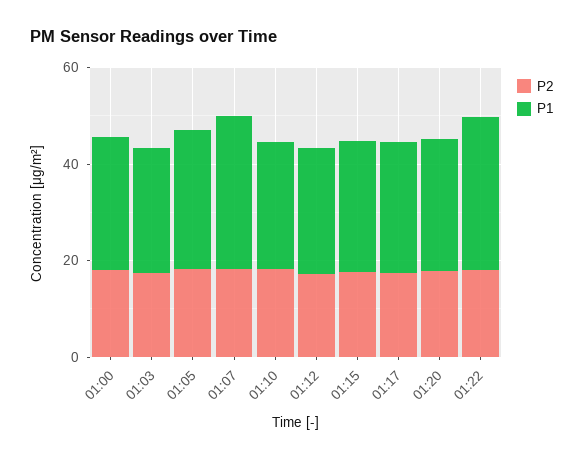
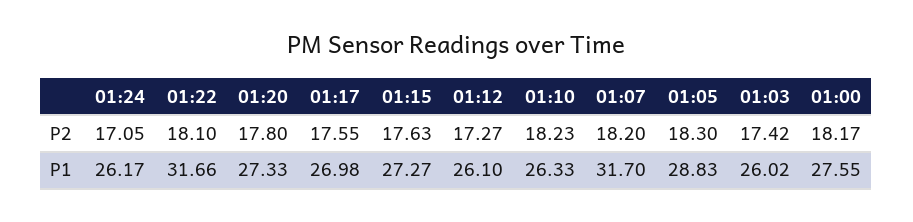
P2, 01:24: none -> 17.05
P1, 01:24: none -> 26.17

